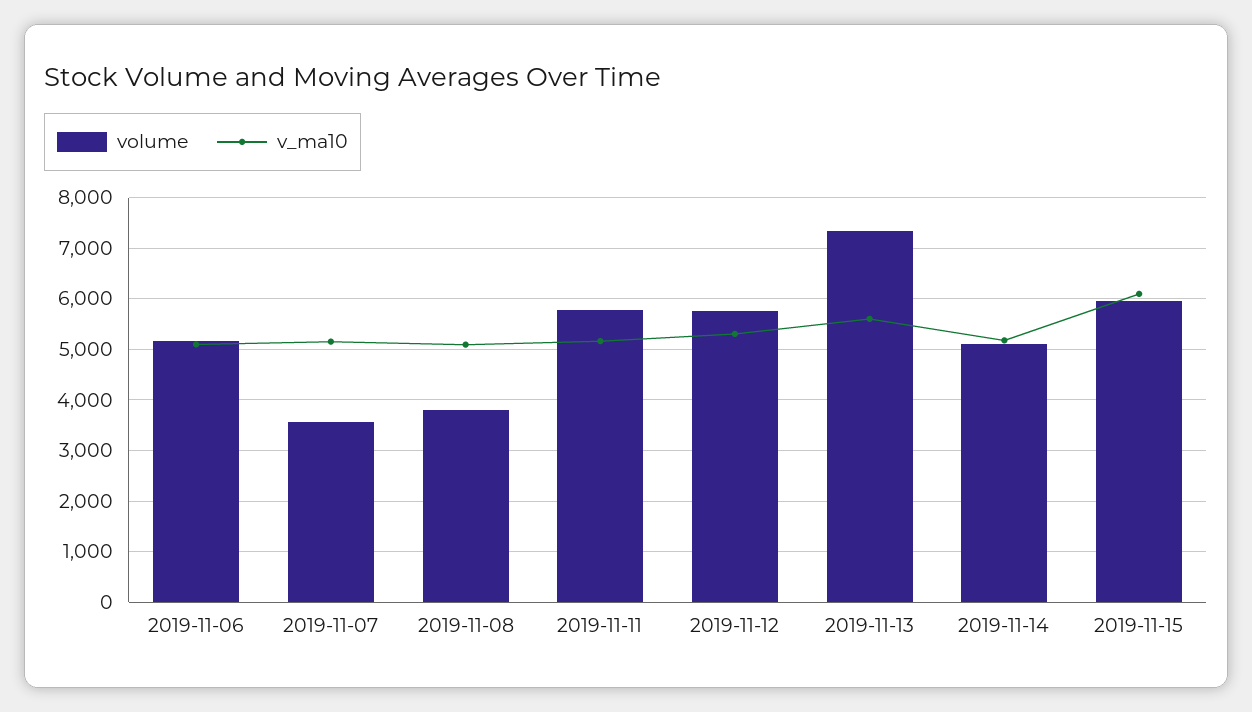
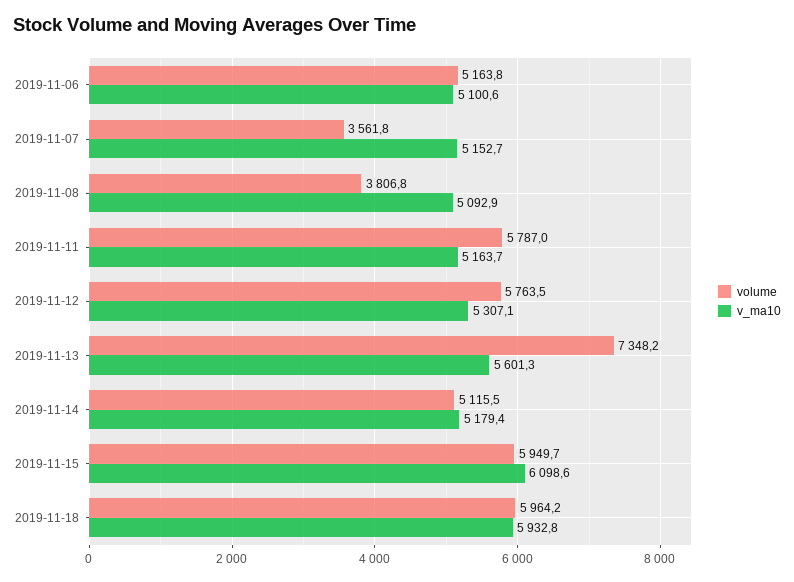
volume, 2019-11-18: none -> 5964.2
v_ma10, 2019-11-18: none -> 5932.8

